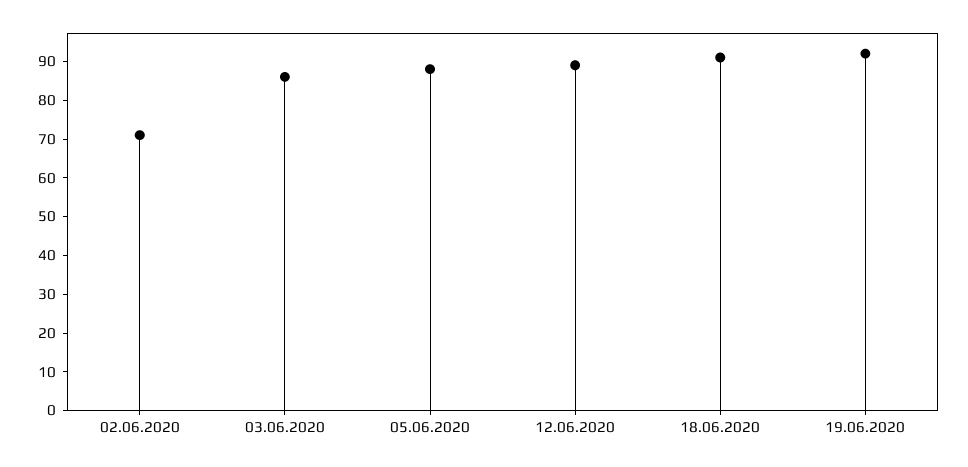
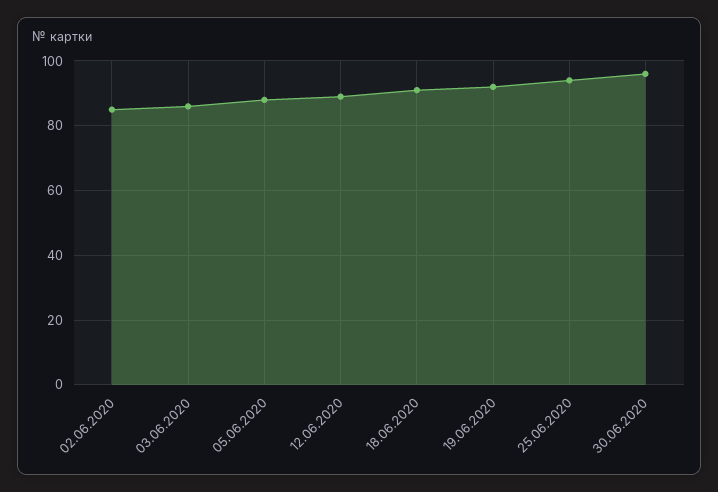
02.06.2020: 70 -> 85
25.06.2020: none -> 95
30.06.2020: none -> 95

